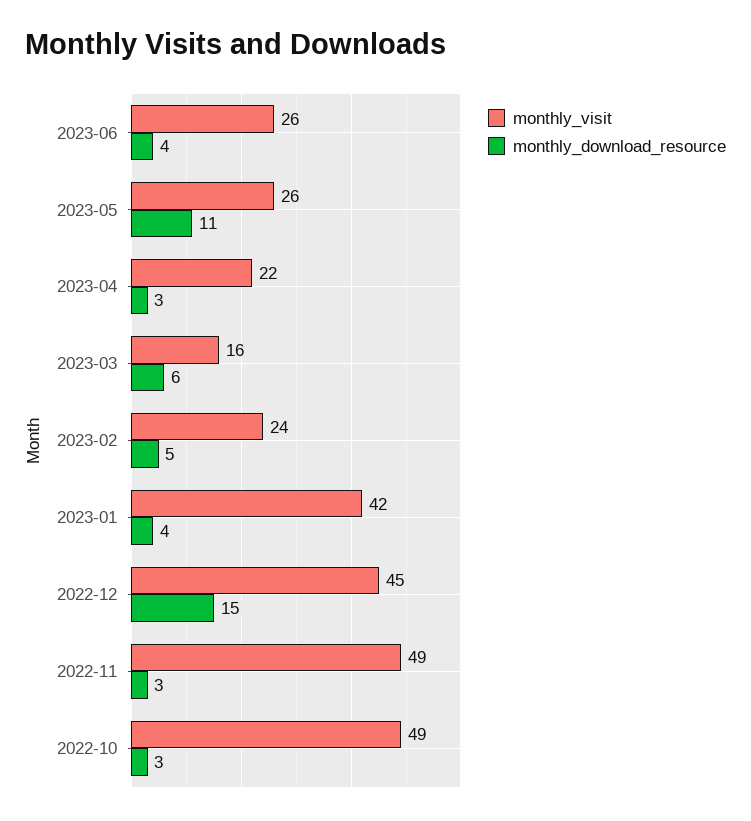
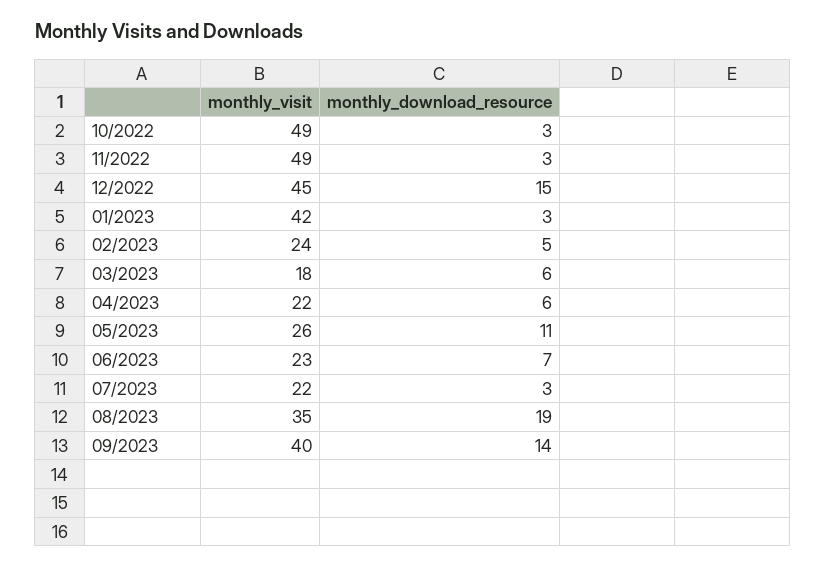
monthly_visit, 2023-06: 26 -> 23
monthly_download_resource, 2023-06: 4 -> 7
monthly_download_resource, 2023-04: 3 -> 6
monthly_visit, 2023-03: 16 -> 18
monthly_download_resource, 2023-01: 4 -> 3
monthly_visit, 07/2023: none -> 22
monthly_download_resource, 07/2023: none -> 3
monthly_visit, 08/2023: none -> 35
monthly_download_resource, 08/2023: none -> 19
monthly_visit, 09/2023: none -> 40
monthly_download_resource, 09/2023: none -> 14

